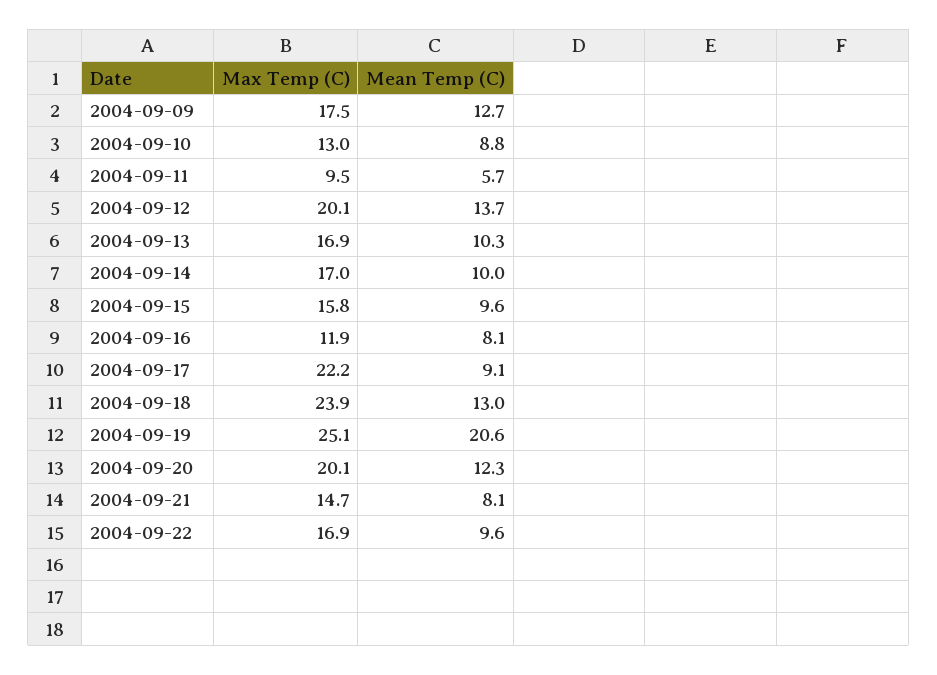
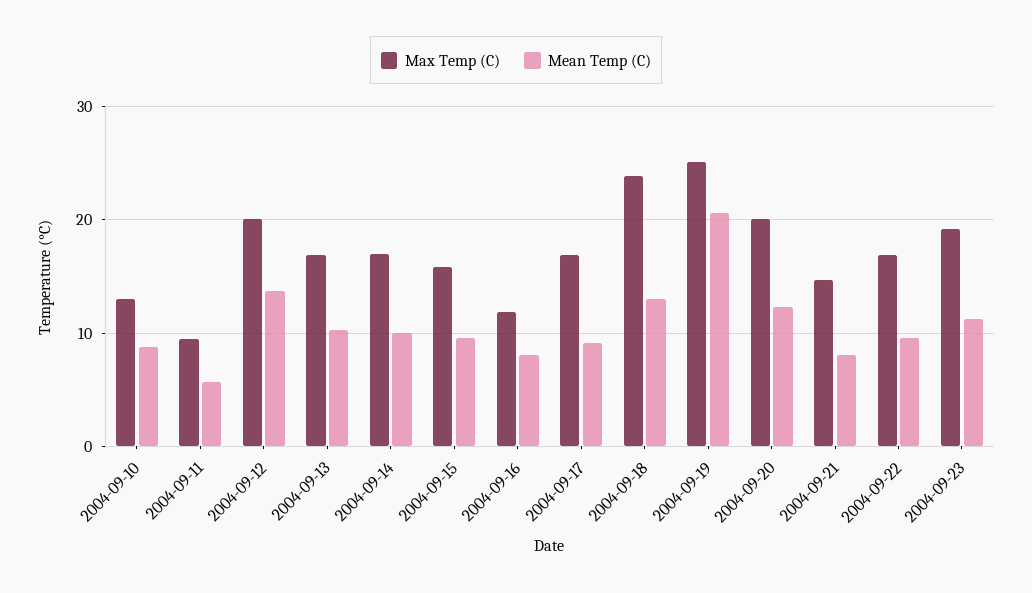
Max Temp (C), 2004-09-09: 17.5 -> none
Mean Temp (C), 2004-09-09: 12.7 -> none
Max Temp (C), 2004-09-17: 22.2 -> 17
Max Temp (C), 2004-09-23: none -> 19
Mean Temp (C), 2004-09-23: none -> 11

